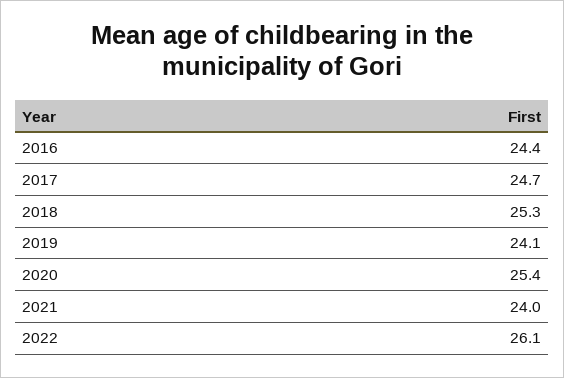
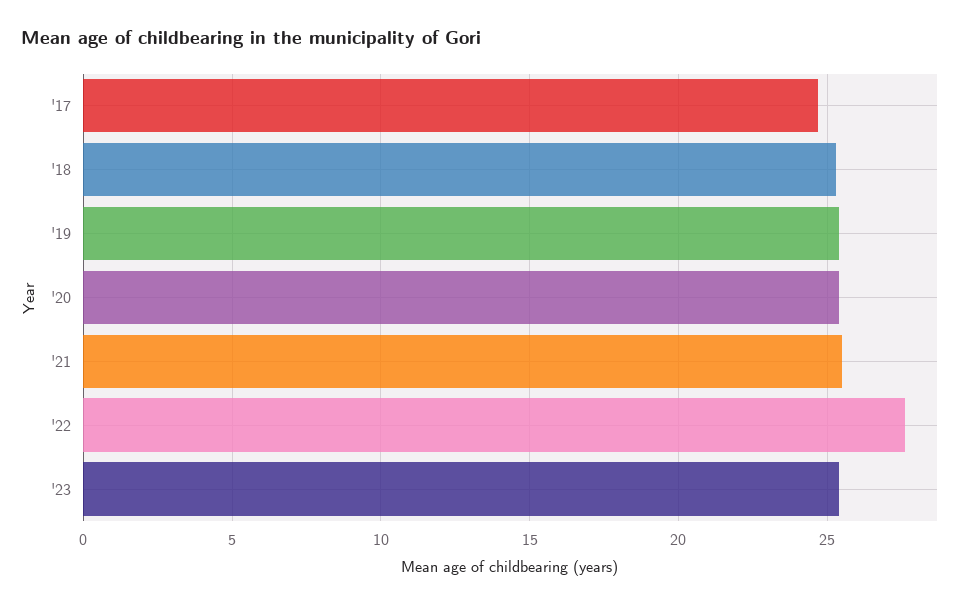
2016: 24.4 -> none
2019: 24.1 -> 25.5
2021: 24 -> 25.5
2022: 26.1 -> 27.5
'23: none -> 25.5

